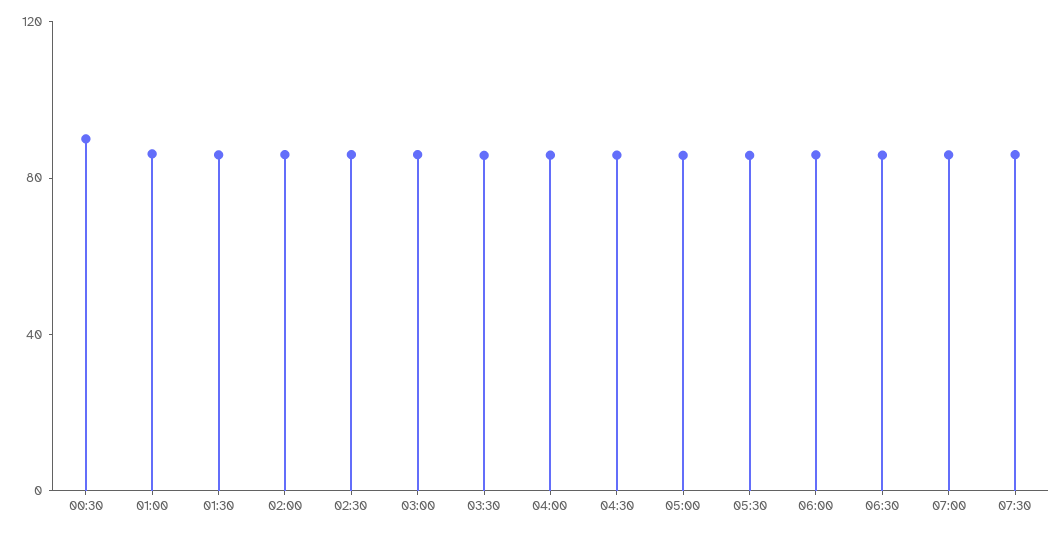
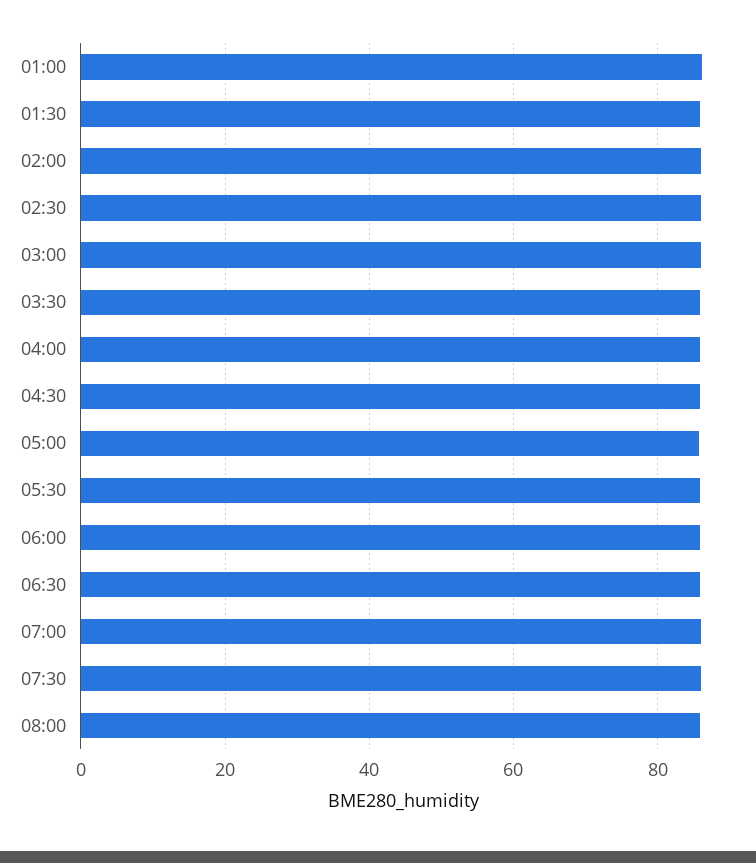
00:30: 90 -> none
08:00: none -> 86

